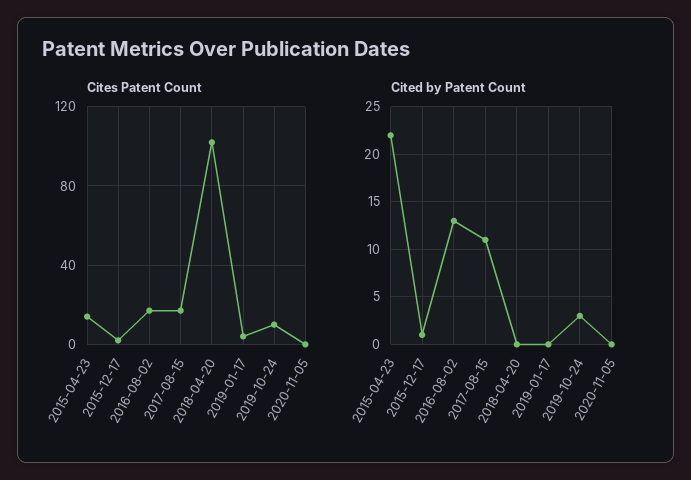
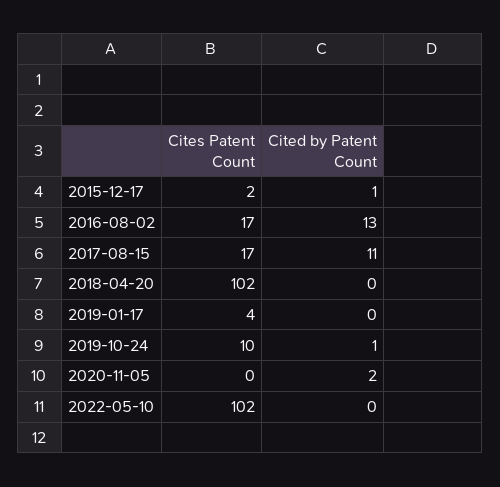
Cites Patent Count, 2015-04-23: 15 -> none
Cited by Patent Count, 2015-04-23: 22 -> none
Cited by Patent Count, 2019-10-24: 3 -> 1
Cited by Patent Count, 2020-11-05: 0 -> 2
Cites Patent Count, 2022-05-10: none -> 102
Cited by Patent Count, 2022-05-10: none -> 0

